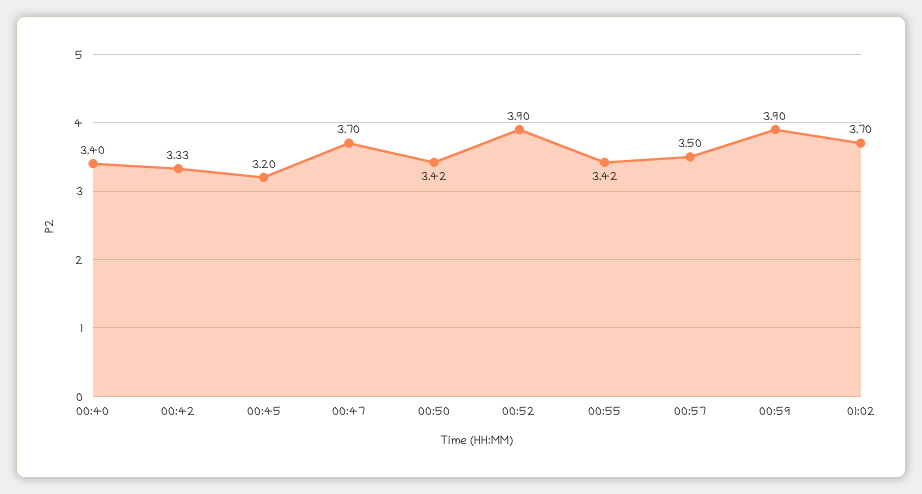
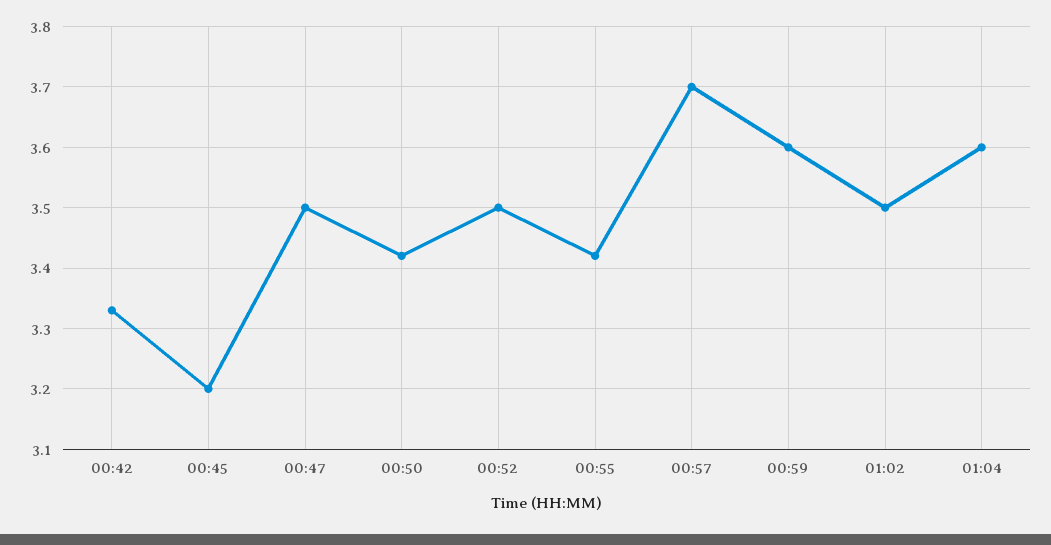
00:40: 3.4 -> none
00:47: 3.7 -> 3.5
00:52: 3.9 -> 3.5
00:57: 3.5 -> 3.7
00:59: 3.9 -> 3.6
01:02: 3.7 -> 3.5
01:04: none -> 3.6

